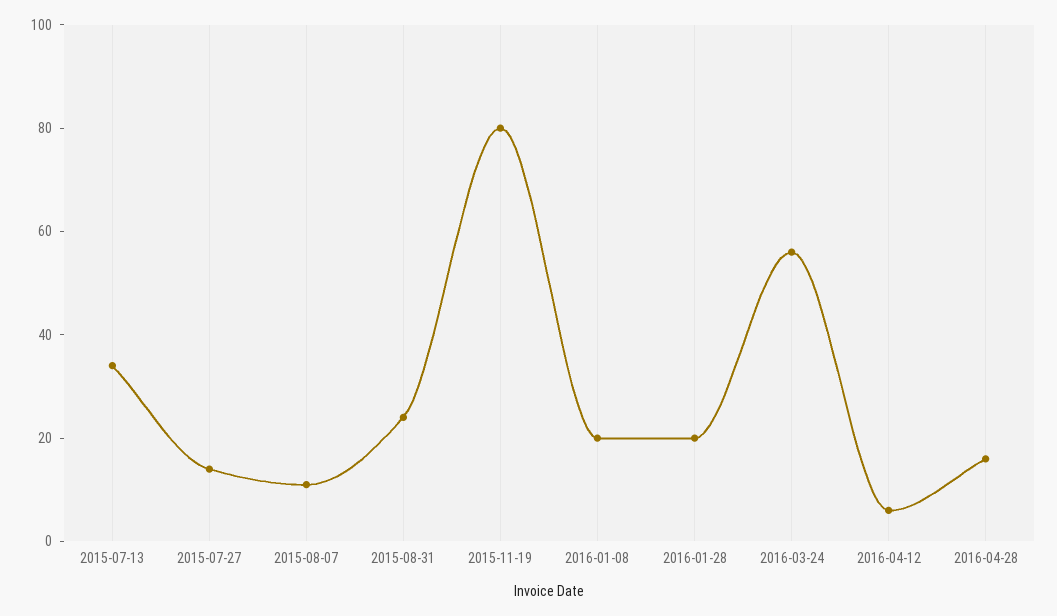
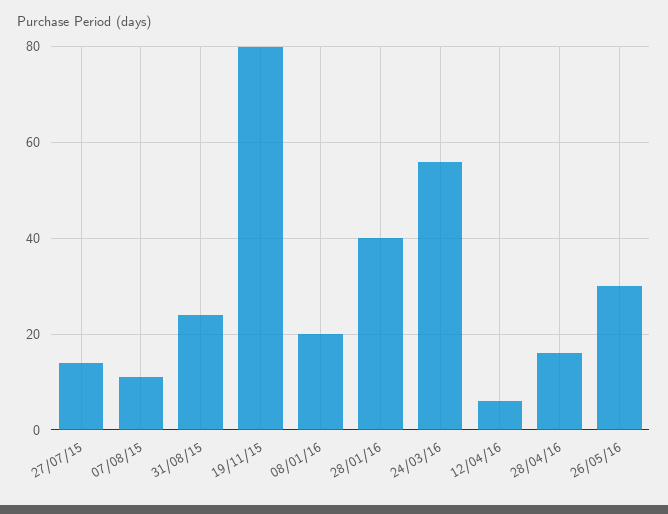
2015-07-13: 35 -> none
2016-01-28: 20 -> 40
26/05/16: none -> 30

